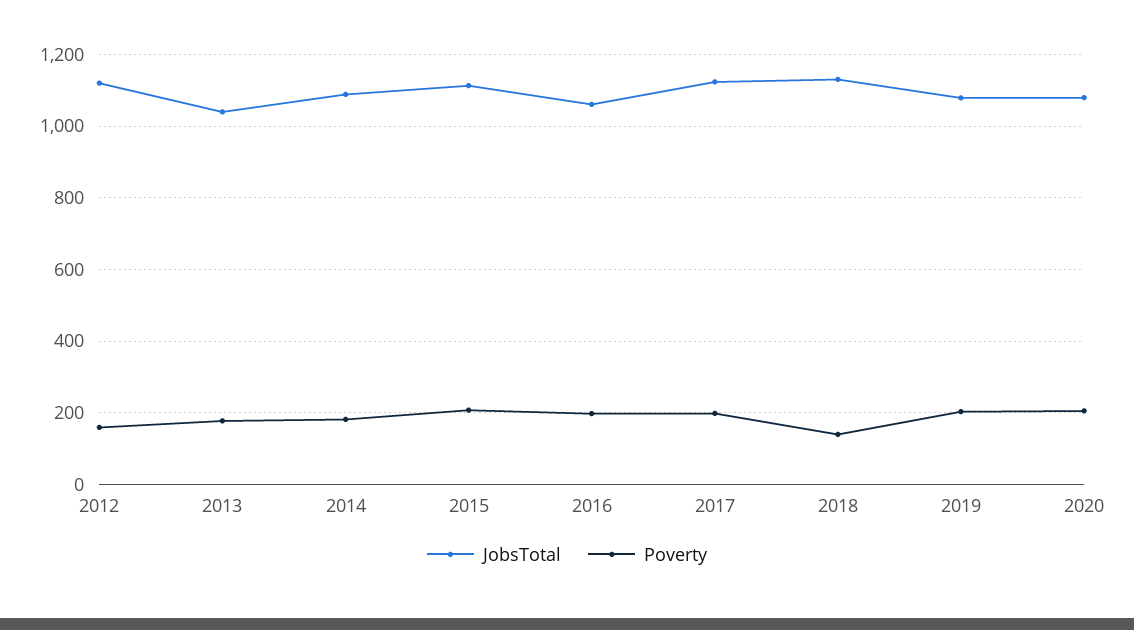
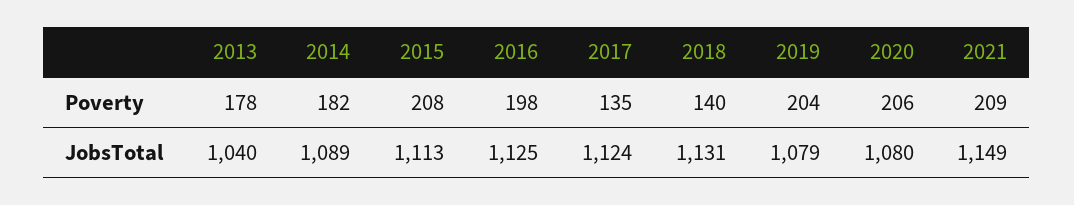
JobsTotal, 2012: 1120 -> none
Poverty, 2012: 160 -> none
JobsTotal, 2016: 1060 -> 1125
Poverty, 2017: 200 -> 135
Poverty, 2021: none -> 209
JobsTotal, 2021: none -> 1149

